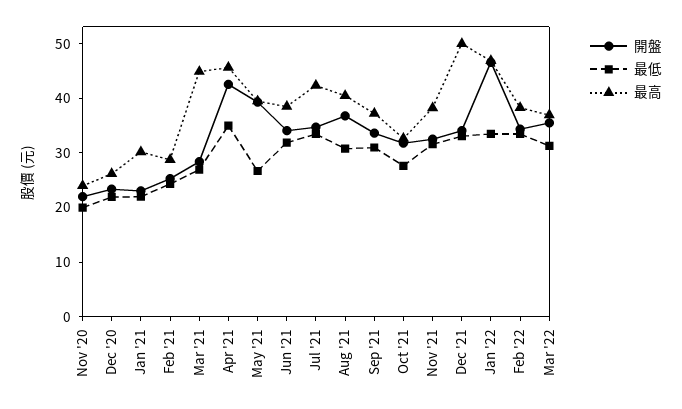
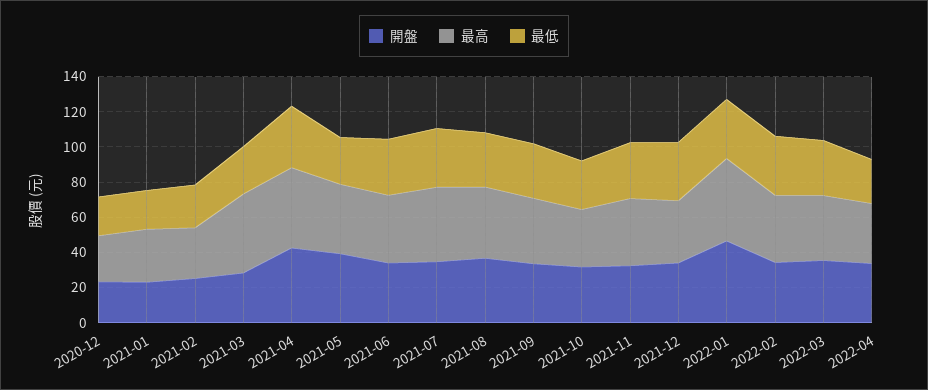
開盤, Nov '20: 22 -> none
最低, Nov '20: 20 -> none
最高, Nov '20: 24 -> none
最高, Dec '21: 50 -> 35
開盤, 2022-04: none -> 35
最高, 2022-04: none -> 35
最低, 2022-04: none -> 25

